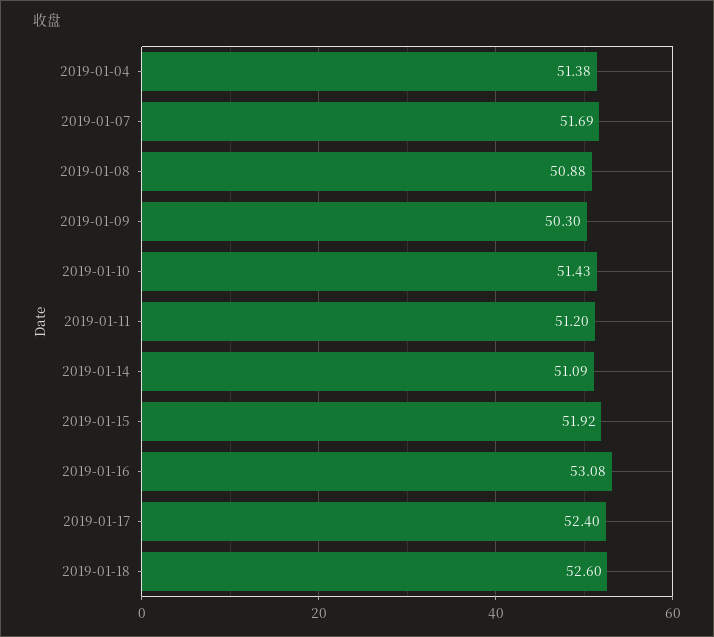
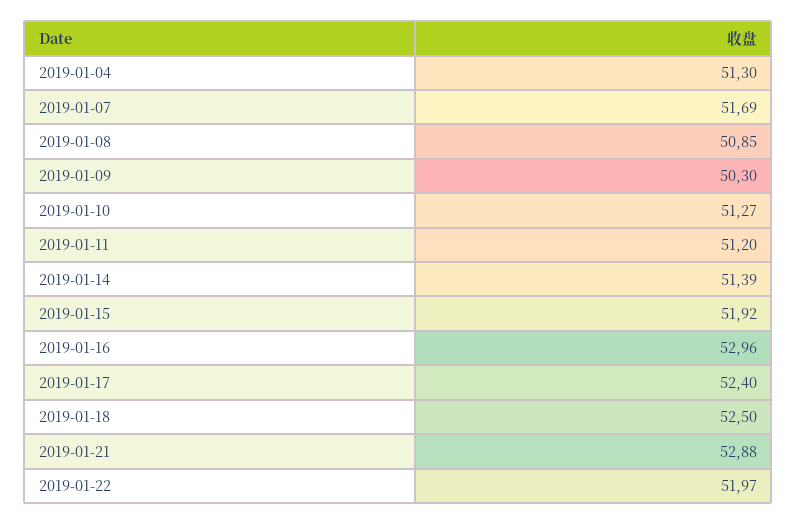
2019-01-04: 51.38 -> 51.3
2019-01-08: 50.88 -> 50.85
2019-01-10: 51.43 -> 51.27
2019-01-14: 51.09 -> 51.39
2019-01-16: 53.08 -> 52.96
2019-01-18: 52.6 -> 52.5
2019-01-21: none -> 52.88
2019-01-22: none -> 51.97

